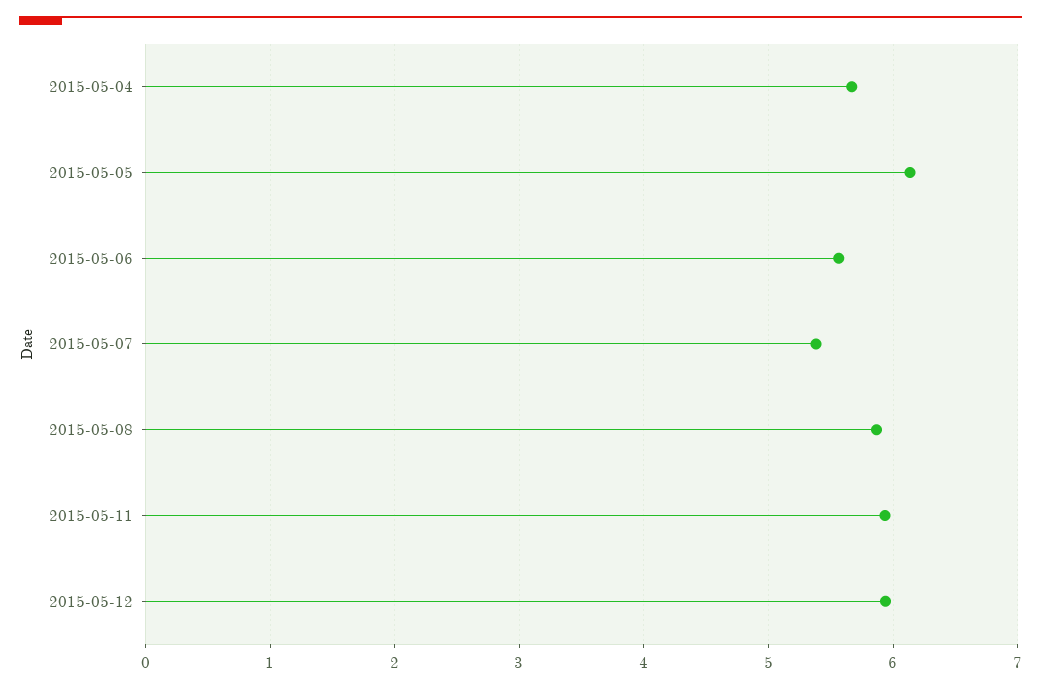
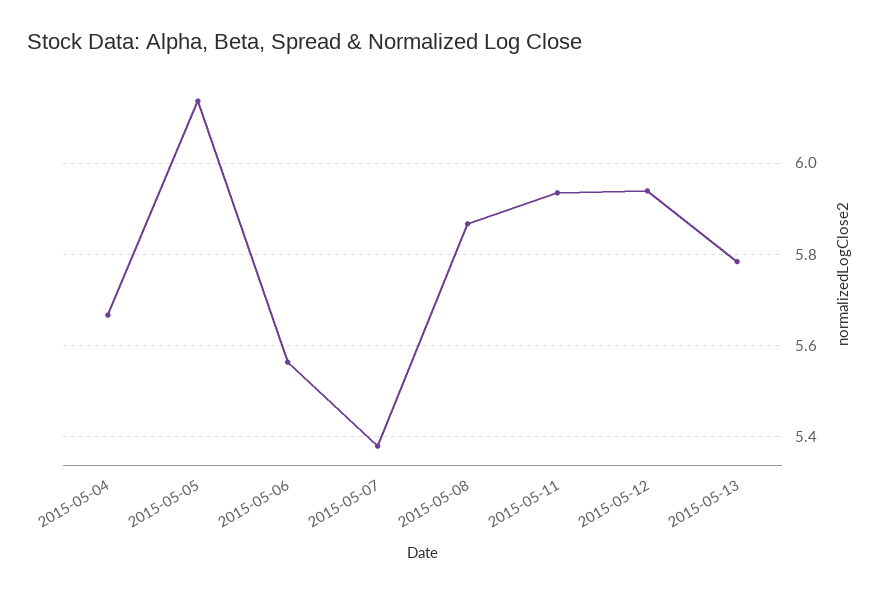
2015-05-13: none -> 5.78

